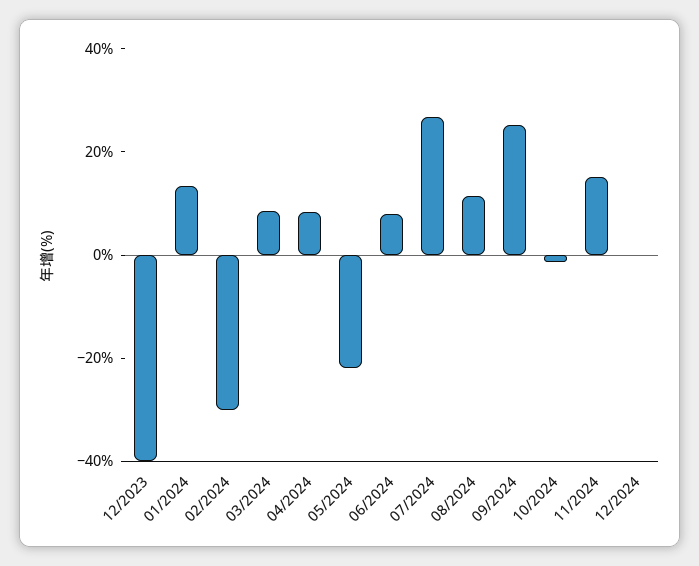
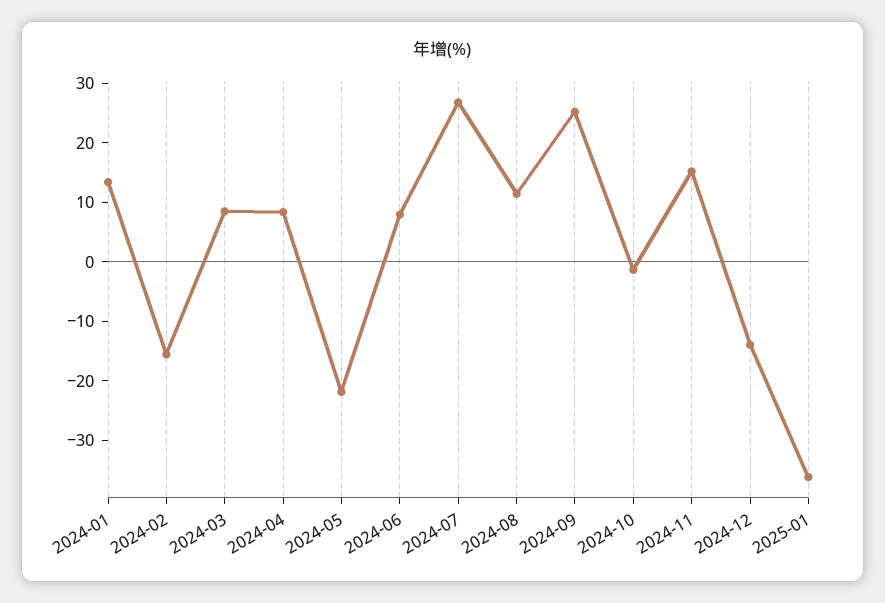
12/2023: -40 -> none
02/2024: -30 -> -16
12/2024: 0 -> -14
2025-01: none -> -36

